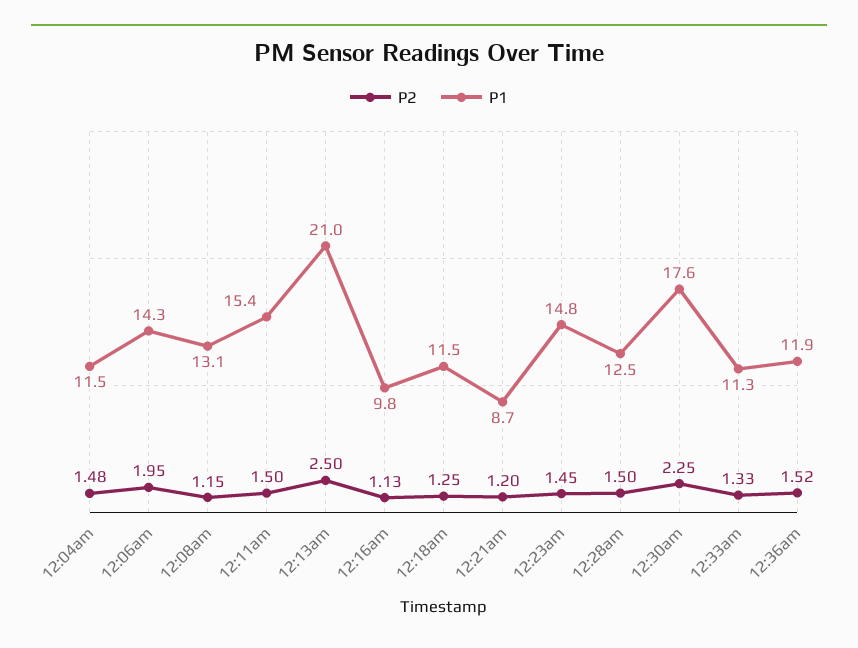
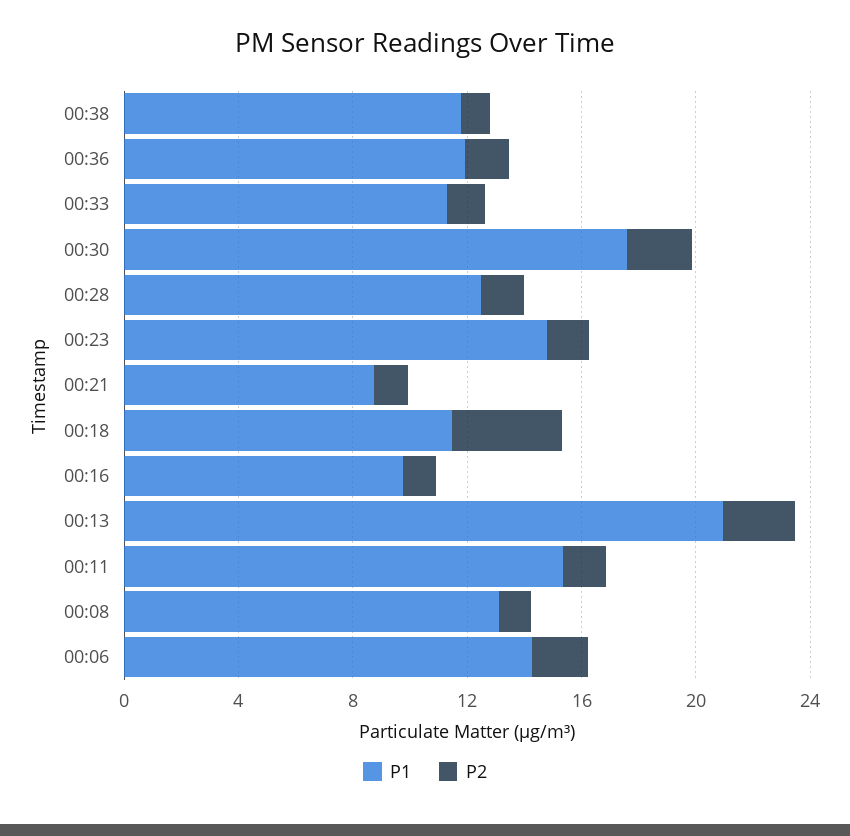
P2, 12:04am: 1.48 -> none
P1, 12:04am: 11.5 -> none
P2, 12:18am: 1.25 -> 4
P1, 00:38: none -> 12
P2, 00:38: none -> 1

